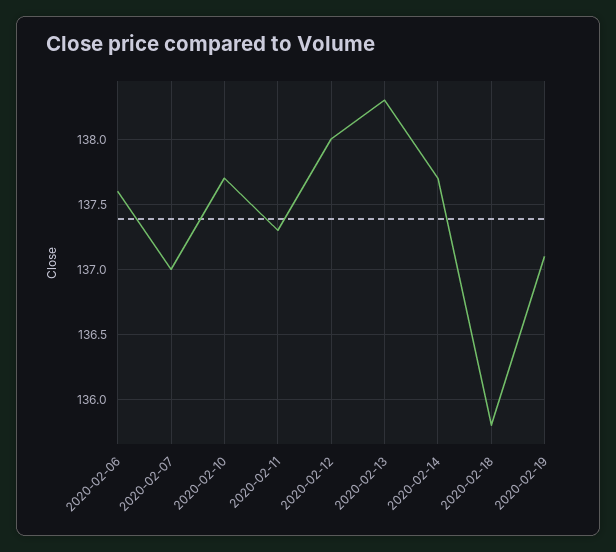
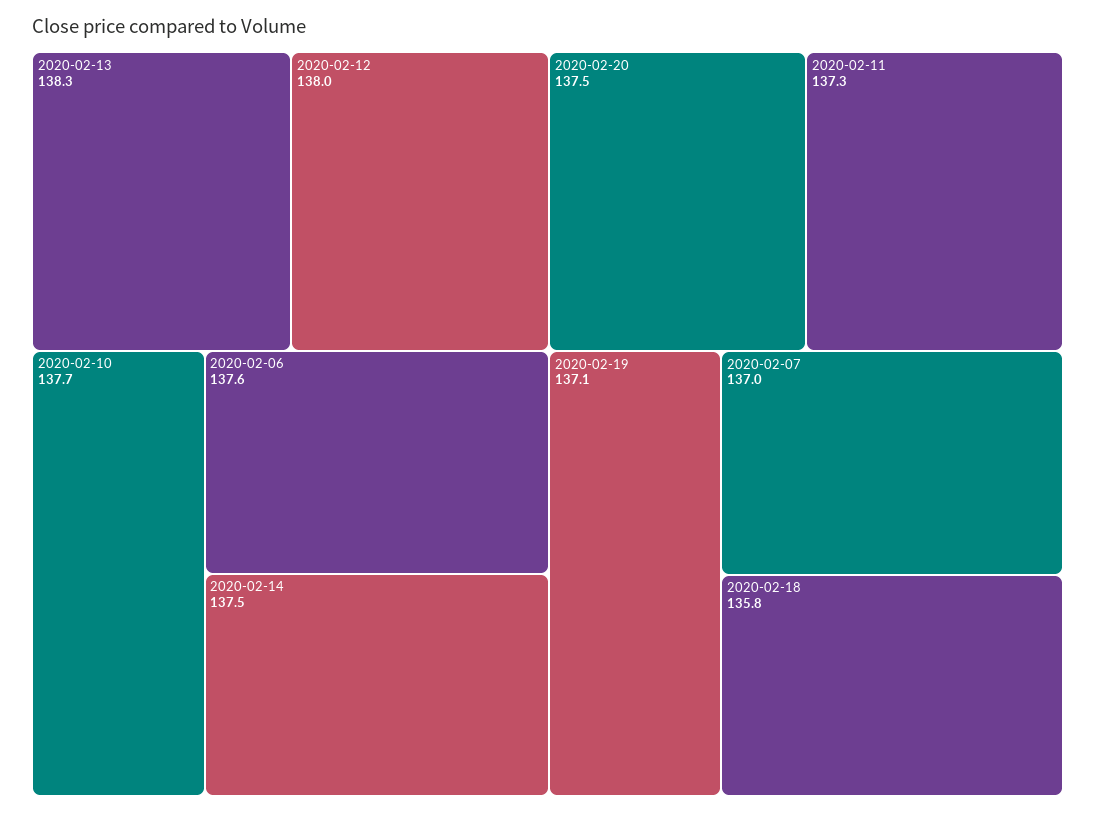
2020-02-14: 137.7 -> 137.5
2020-02-20: none -> 137.5

